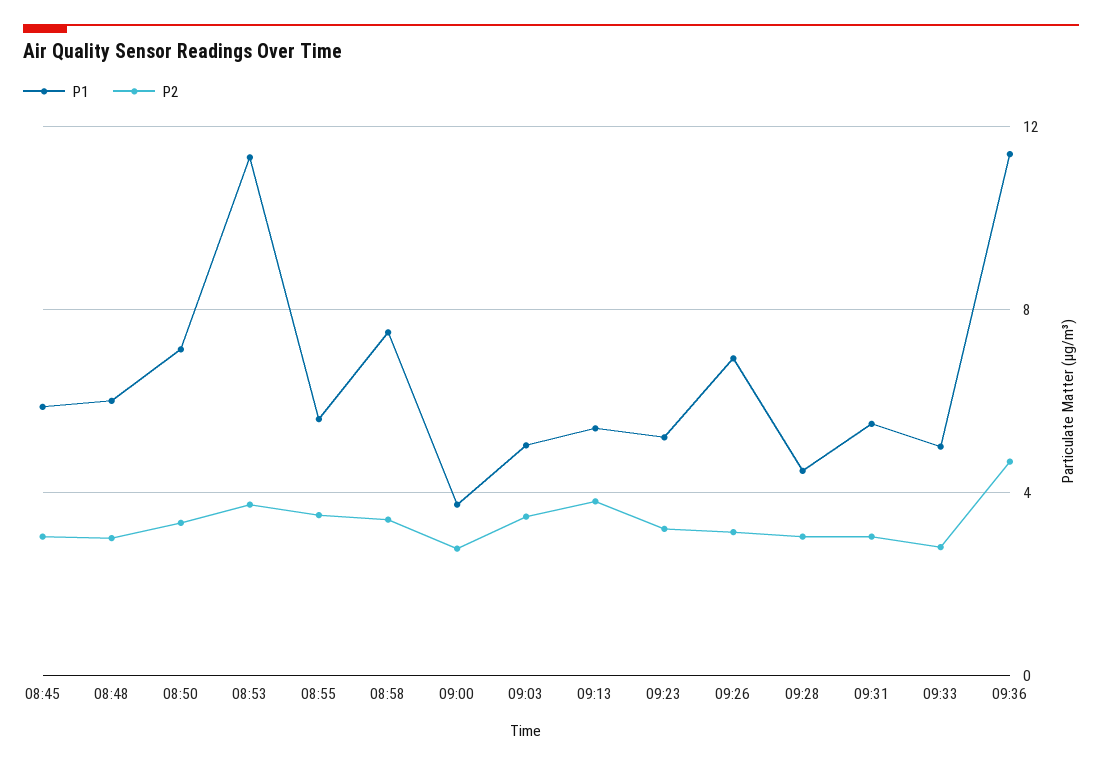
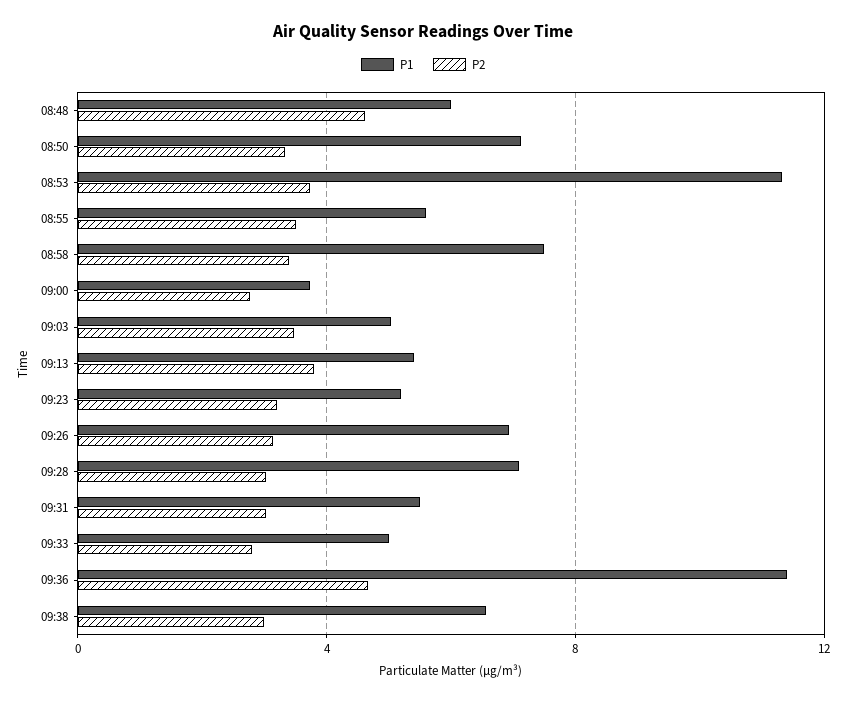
P1, 08:45: 6 -> none
P2, 08:45: 3 -> none
P2, 08:48: 3 -> 4.5
P1, 09:28: 4.5 -> 7
P1, 09:38: none -> 6.5
P2, 09:38: none -> 3

